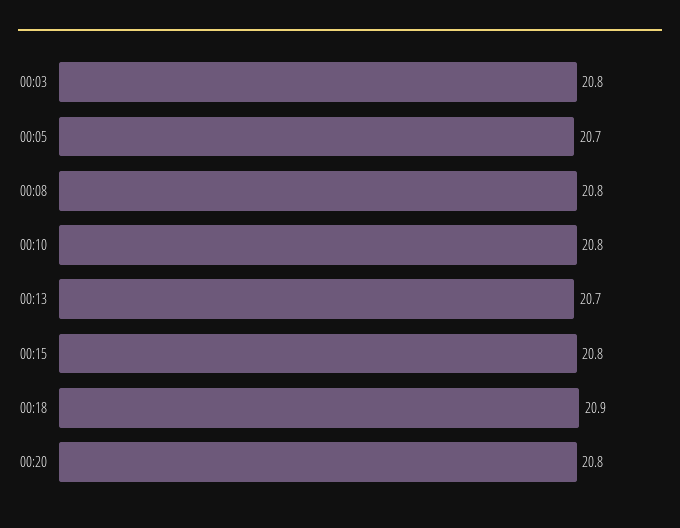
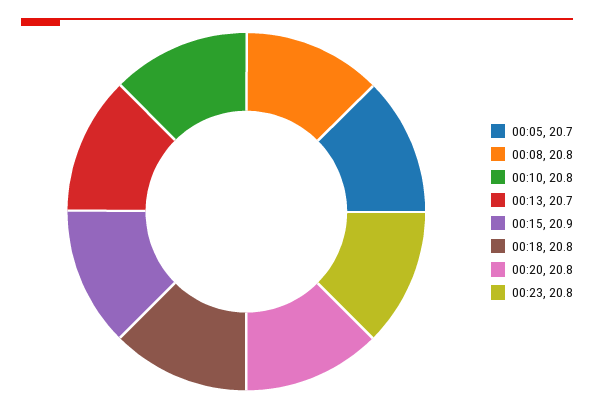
00:03: 20.8 -> none
00:15: 20.8 -> 20.9
00:18: 20.9 -> 20.8
00:23: none -> 20.8

